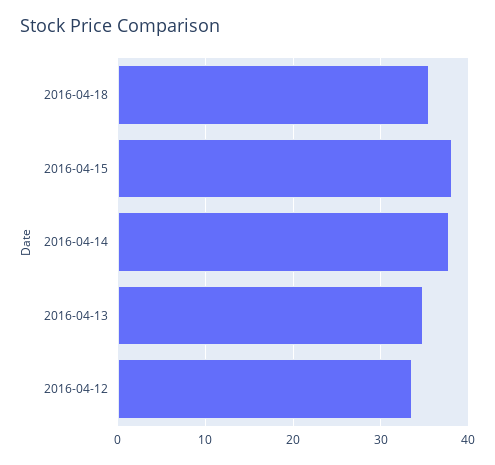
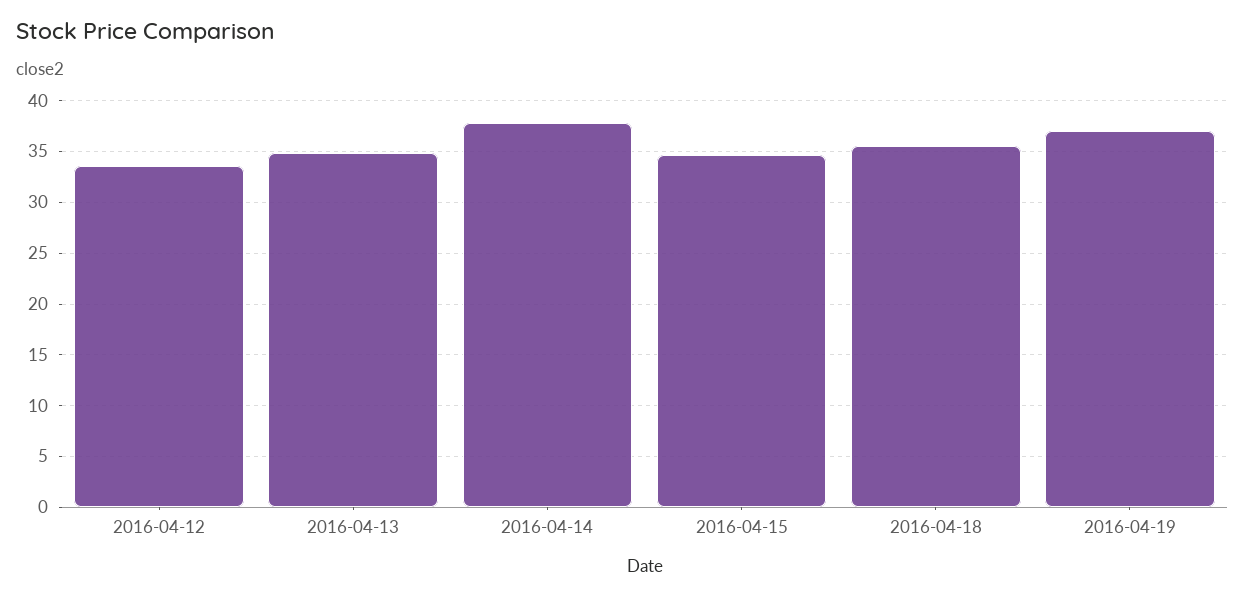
2016-04-15: 38 -> 35
2016-04-19: none -> 37

